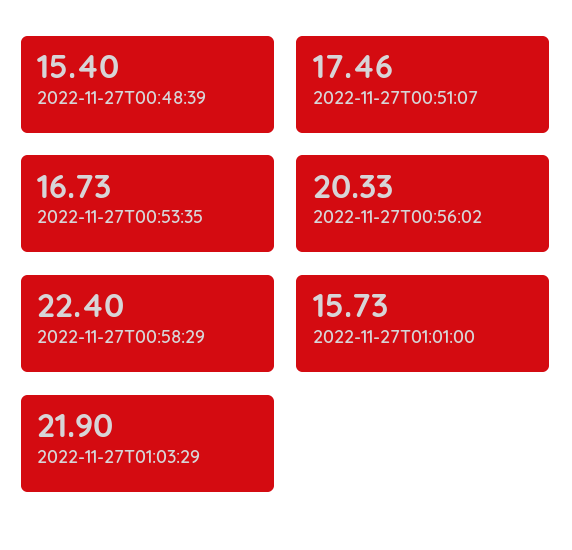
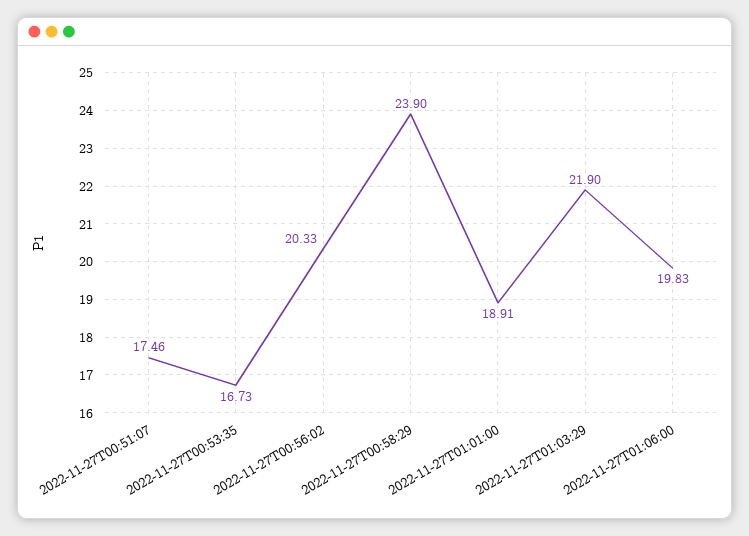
2022-11-27T00:48:39: 15.4 -> none
2022-11-27T00:58:29: 22.4 -> 23.9
2022-11-27T01:01:00: 15.73 -> 18.91
2022-11-27T01:06:00: none -> 19.83

